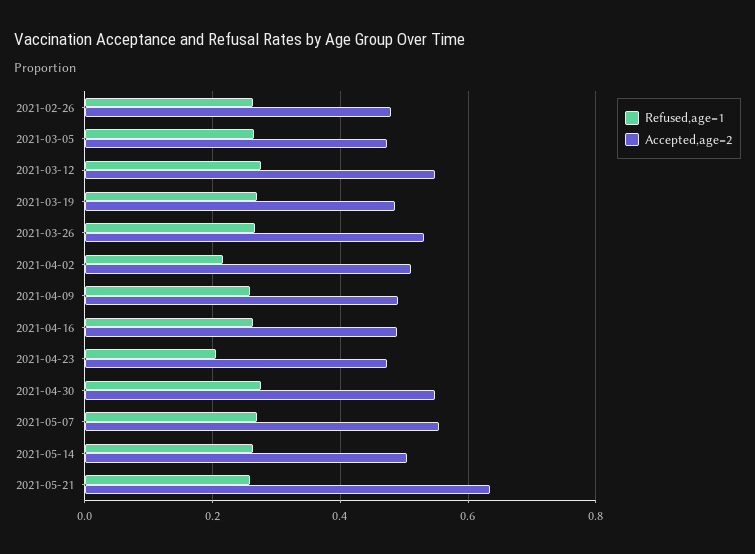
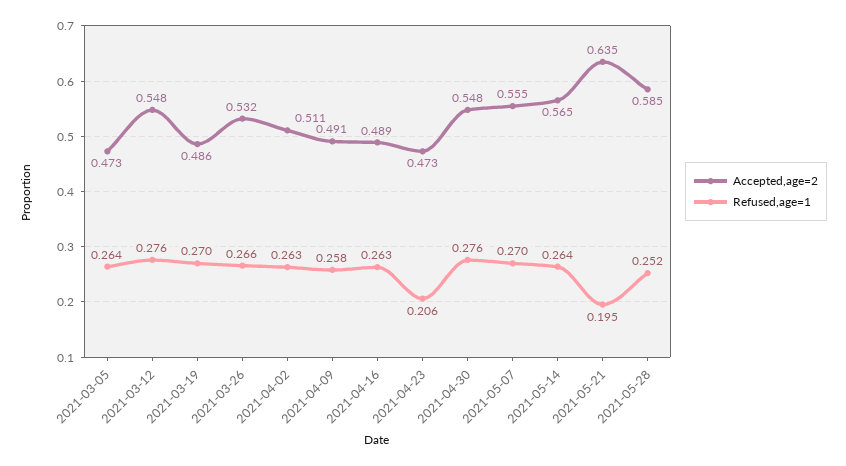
Refused,age=1, 2021-02-26: 0.26 -> none
Accepted,age=2, 2021-02-26: 0.48 -> none
Refused,age=1, 2021-04-02: 0.22 -> 0.263
Accepted,age=2, 2021-05-14: 0.5 -> 0.565
Refused,age=1, 2021-05-21: 0.26 -> 0.195
Accepted,age=2, 2021-05-28: none -> 0.585
Refused,age=1, 2021-05-28: none -> 0.252

